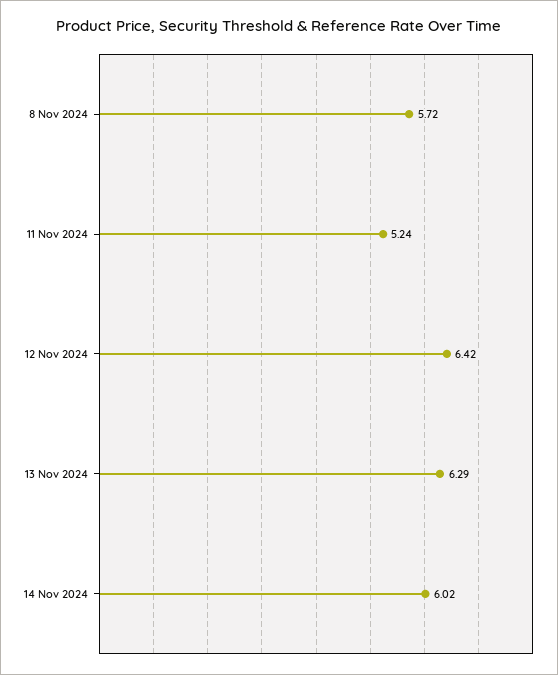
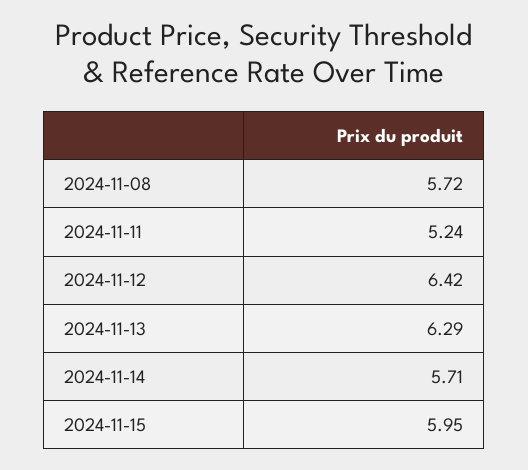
14 Nov 2024: 6.02 -> 5.71
2024-11-15: none -> 5.95

